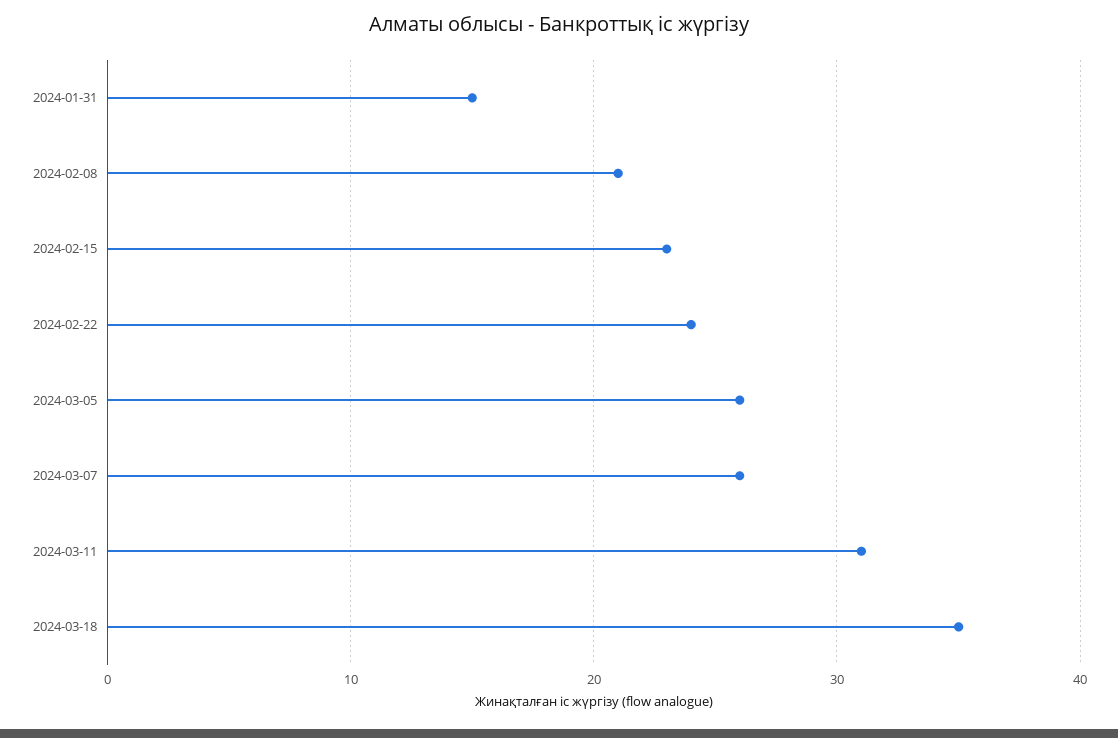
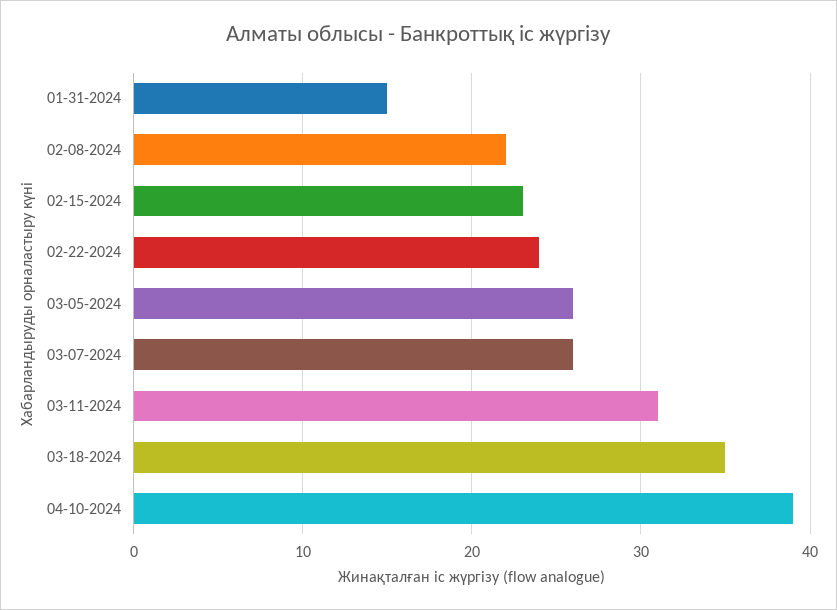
2024-02-08: 21 -> 22
04-10-2024: none -> 39

